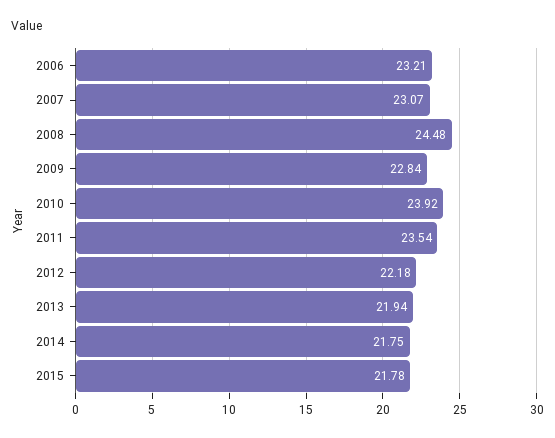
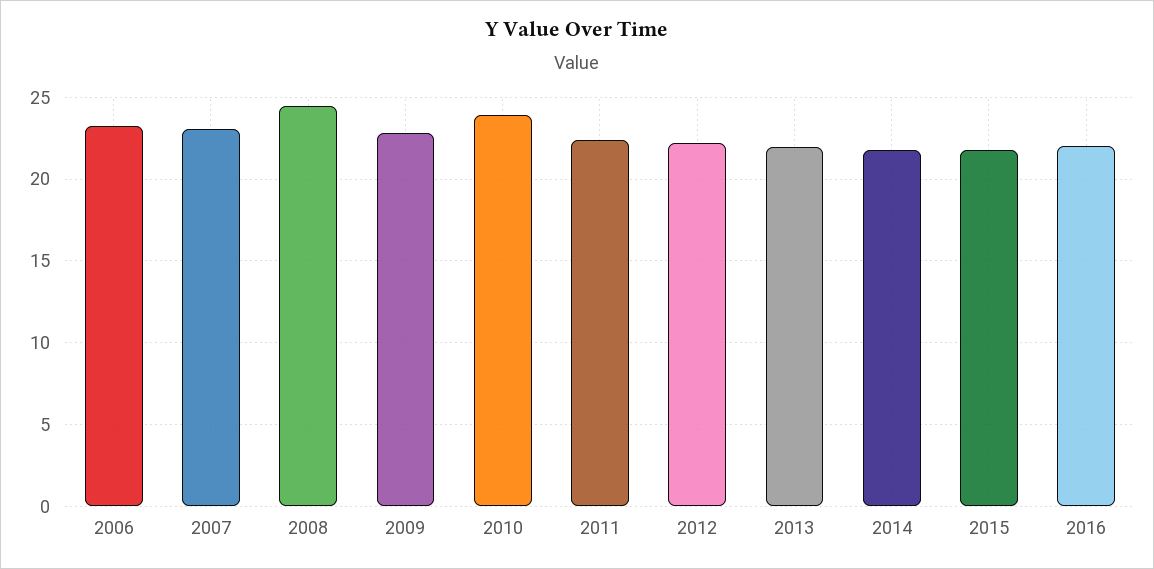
2011: 23.54 -> 22.5
2016: none -> 22

